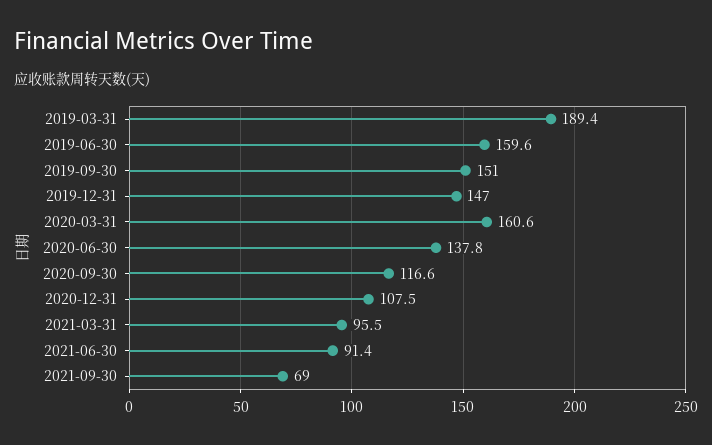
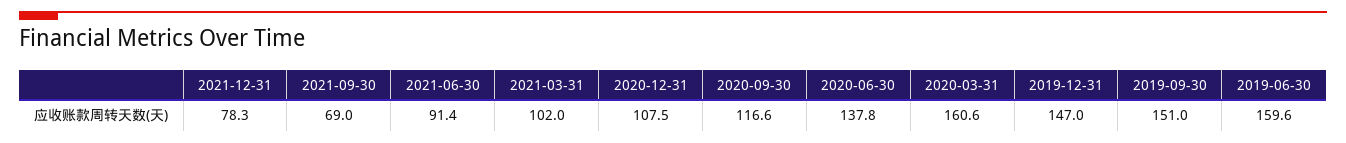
2019-03-31: 189.4 -> none
2021-03-31: 95.5 -> 102
2021-12-31: none -> 78.3

